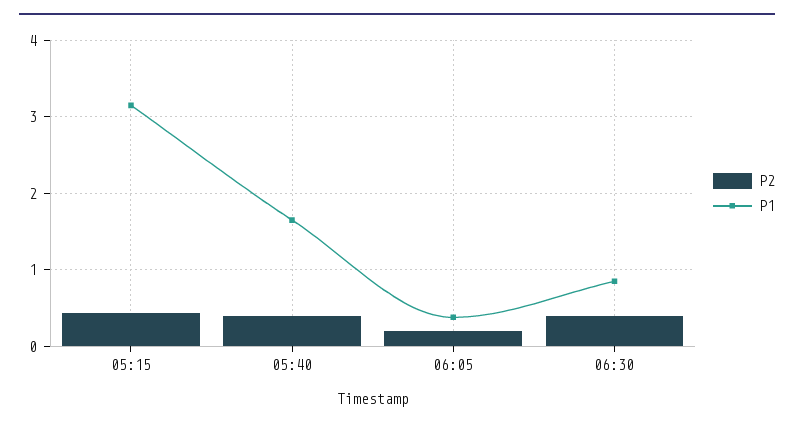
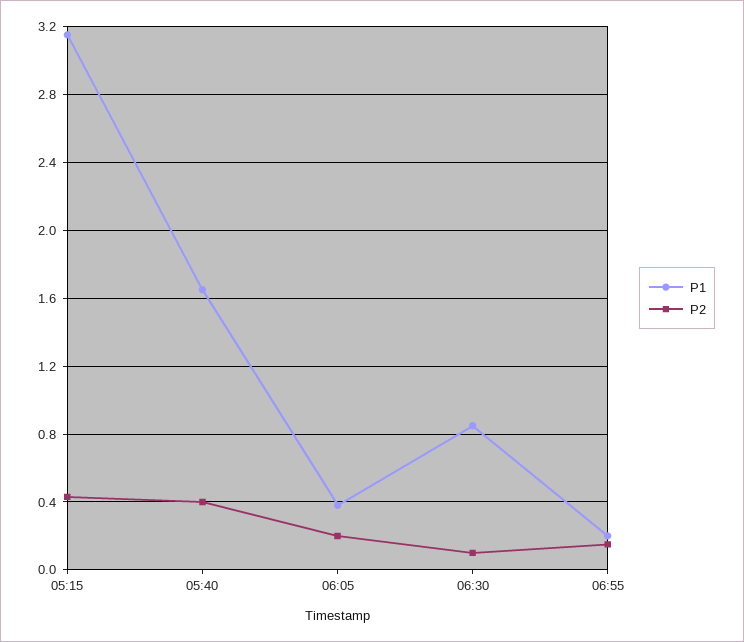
P2, 06:30: 0.4 -> 0.1
P1, 06:55: none -> 0.2
P2, 06:55: none -> 0.15

